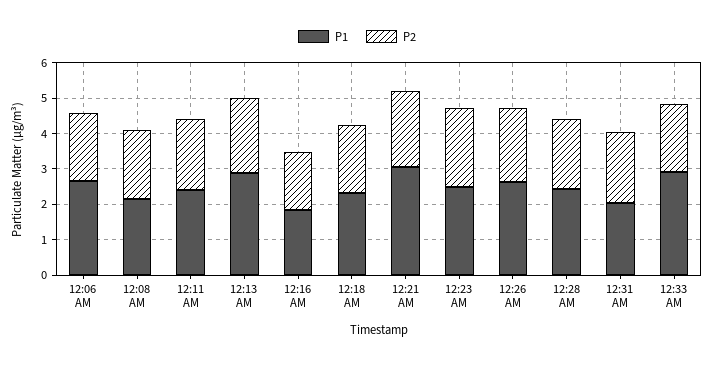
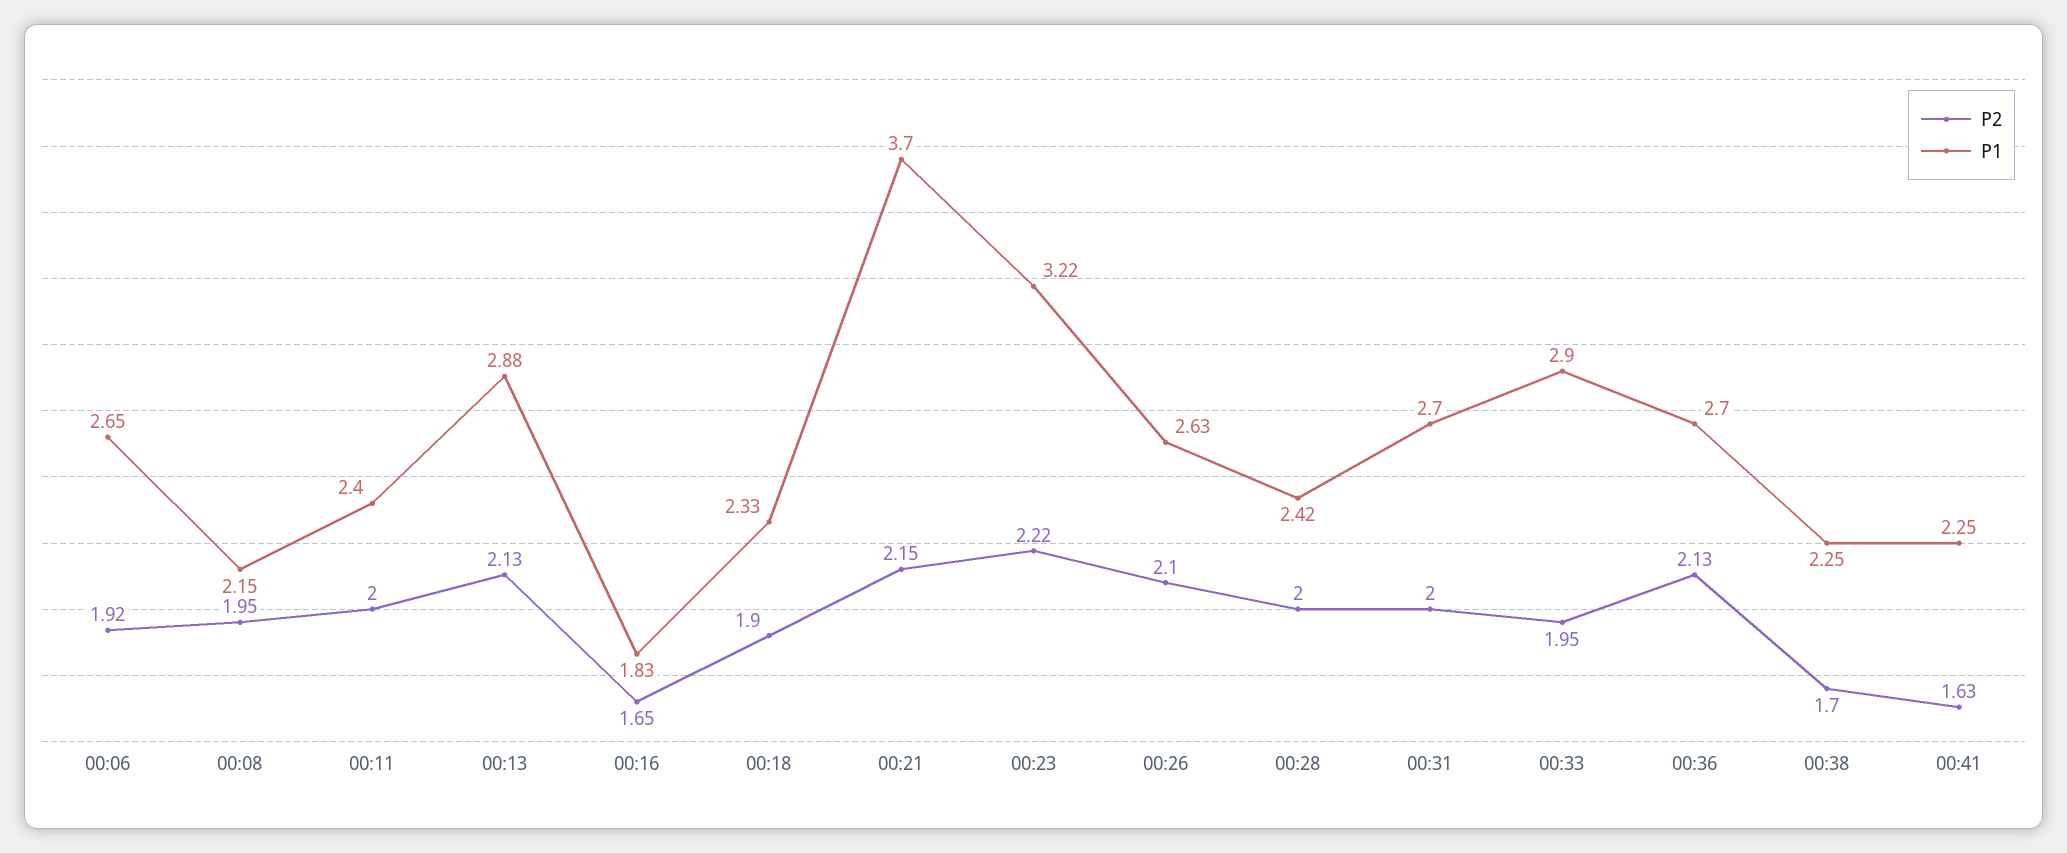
P1, 12:21 AM: 3 -> 3.7
P1, 12:23 AM: 2.5 -> 3.22
P1, 12:31 AM: 2 -> 2.7
P2, 00:36: none -> 2.13
P1, 00:36: none -> 2.7
P2, 00:38: none -> 1.7
P1, 00:38: none -> 2.25
P2, 00:41: none -> 1.63
P1, 00:41: none -> 2.25

